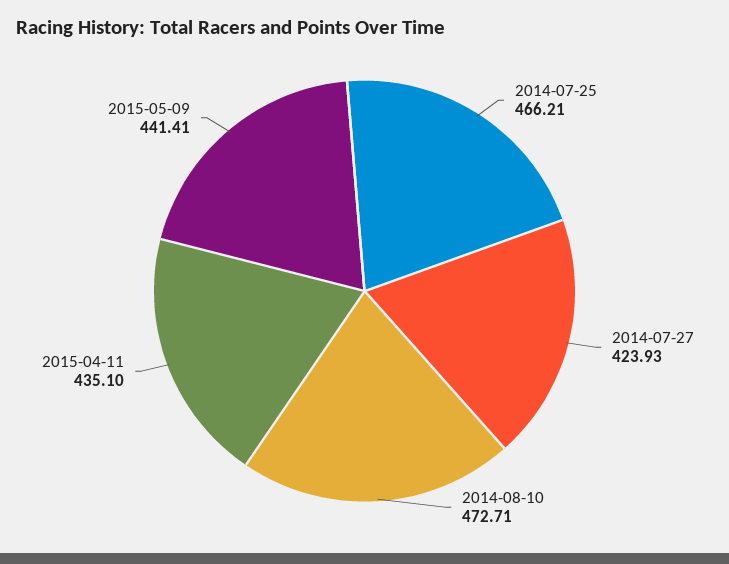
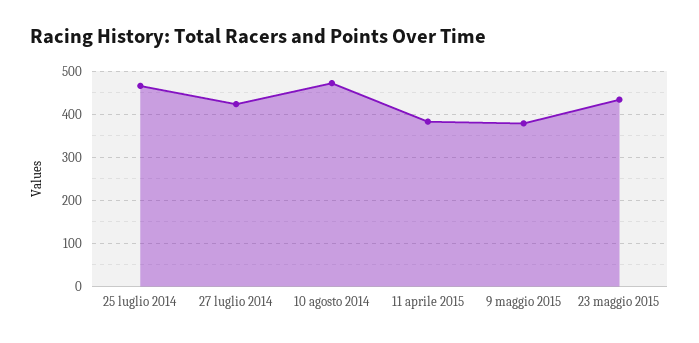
2015-04-11: 435.1 -> 380
2015-05-09: 441.41 -> 380
23 maggio 2015: none -> 440

